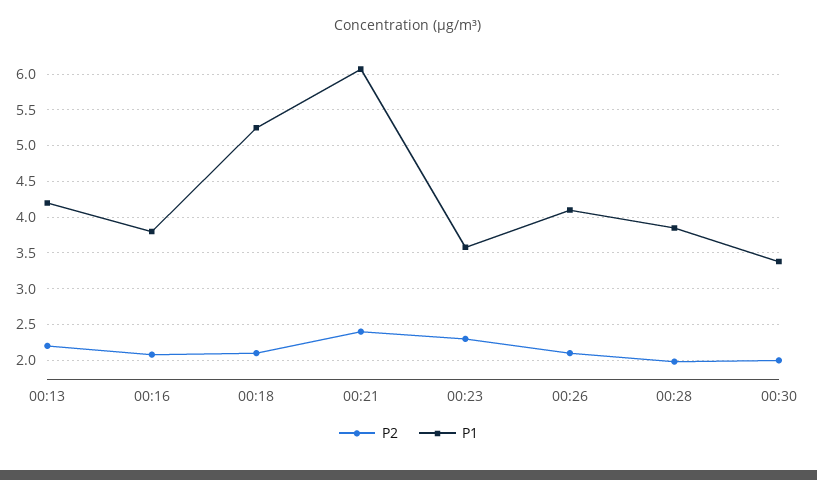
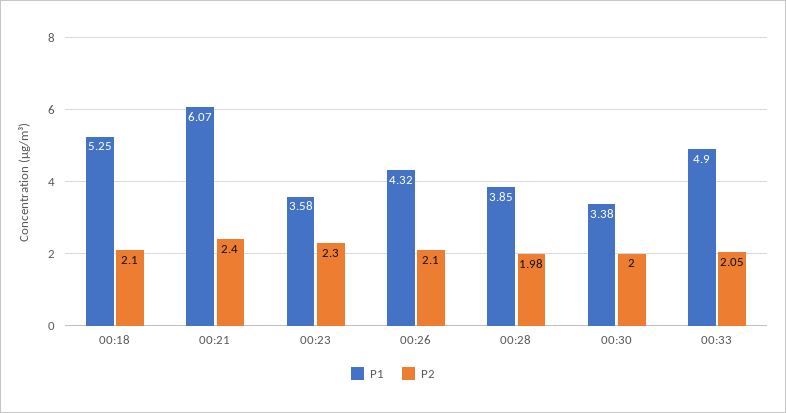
P2, 00:13: 2.2 -> none
P1, 00:13: 4.2 -> none
P2, 00:16: 2.1 -> none
P1, 00:16: 3.8 -> none
P1, 00:26: 4.1 -> 4.32
P1, 00:33: none -> 4.9
P2, 00:33: none -> 2.05

